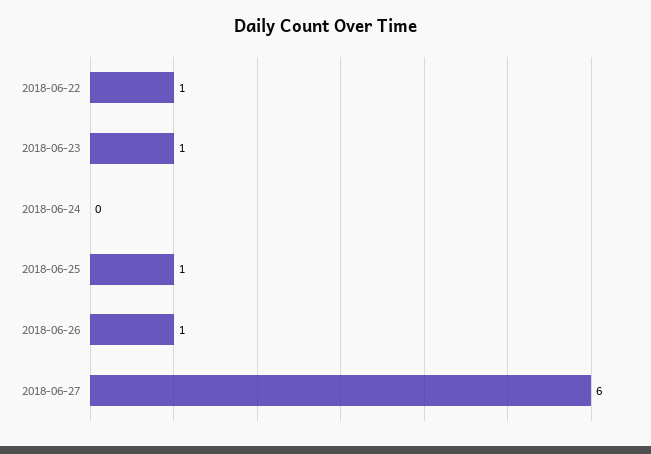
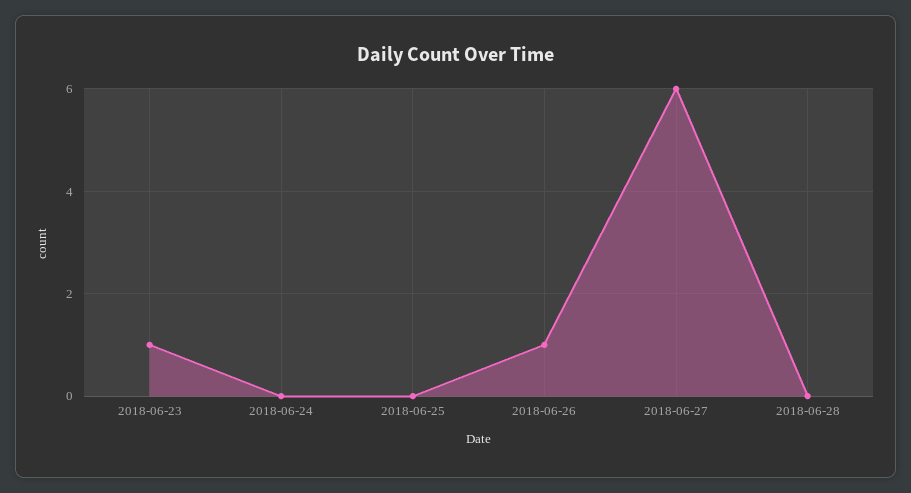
2018-06-22: 1 -> none
2018-06-25: 1 -> 0
2018-06-28: none -> 0

